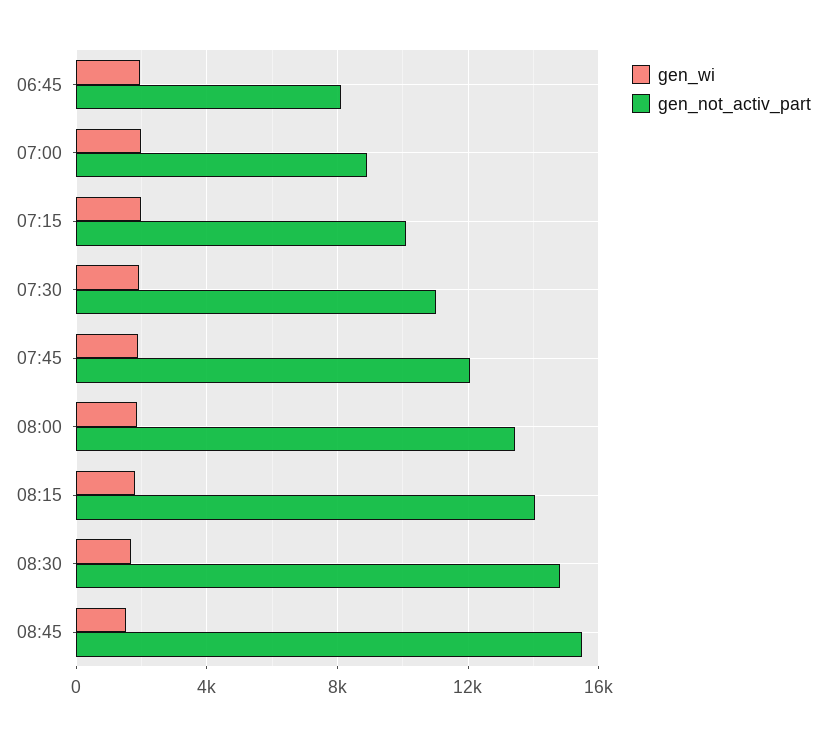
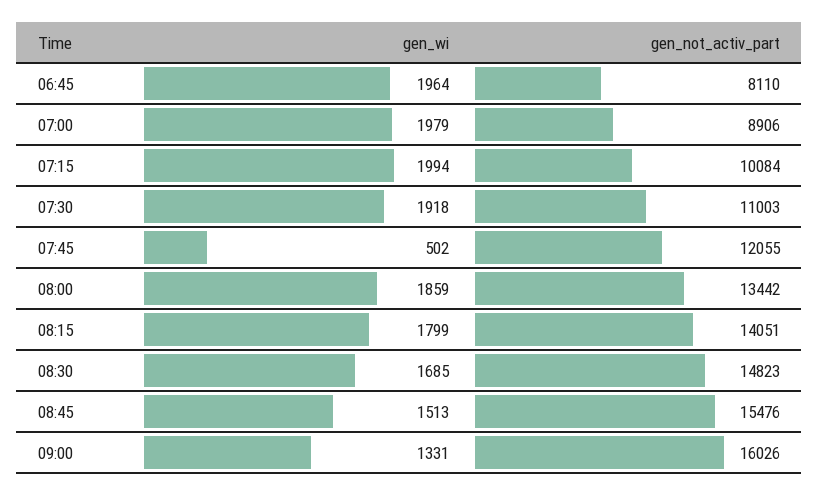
gen_wi, 07:45: 2000 -> 502
gen_wi, 09:00: none -> 1331
gen_not_activ_part, 09:00: none -> 16026

